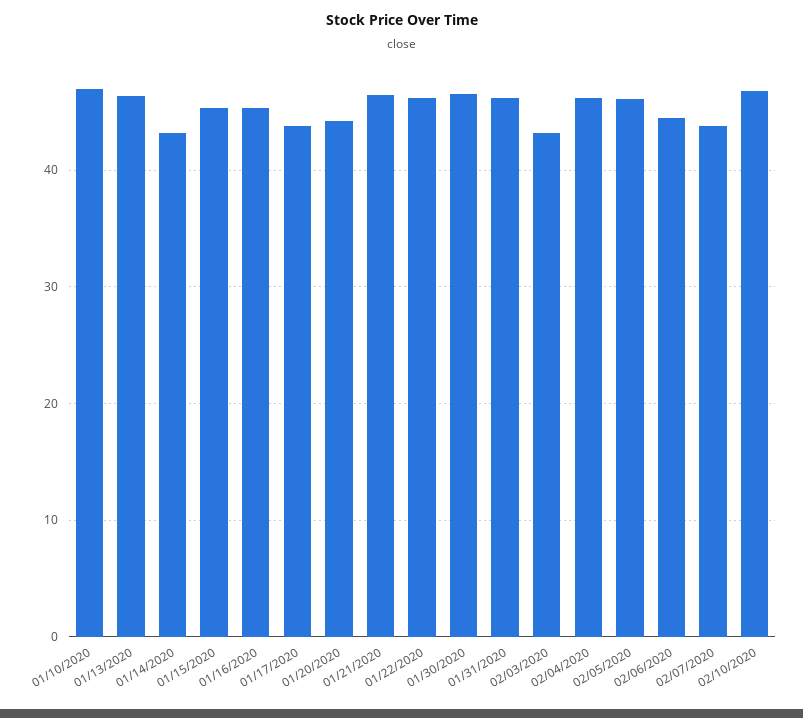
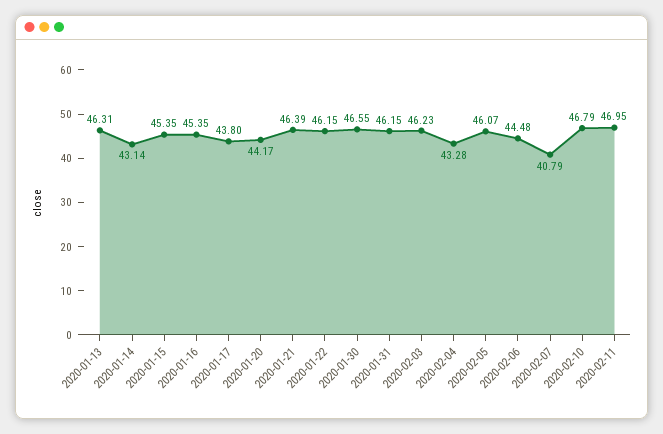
01/10/2020: 47 -> none
02/03/2020: 43 -> 46.23
02/04/2020: 46 -> 43.28
02/07/2020: 44 -> 40.79
2020-02-11: none -> 46.95

